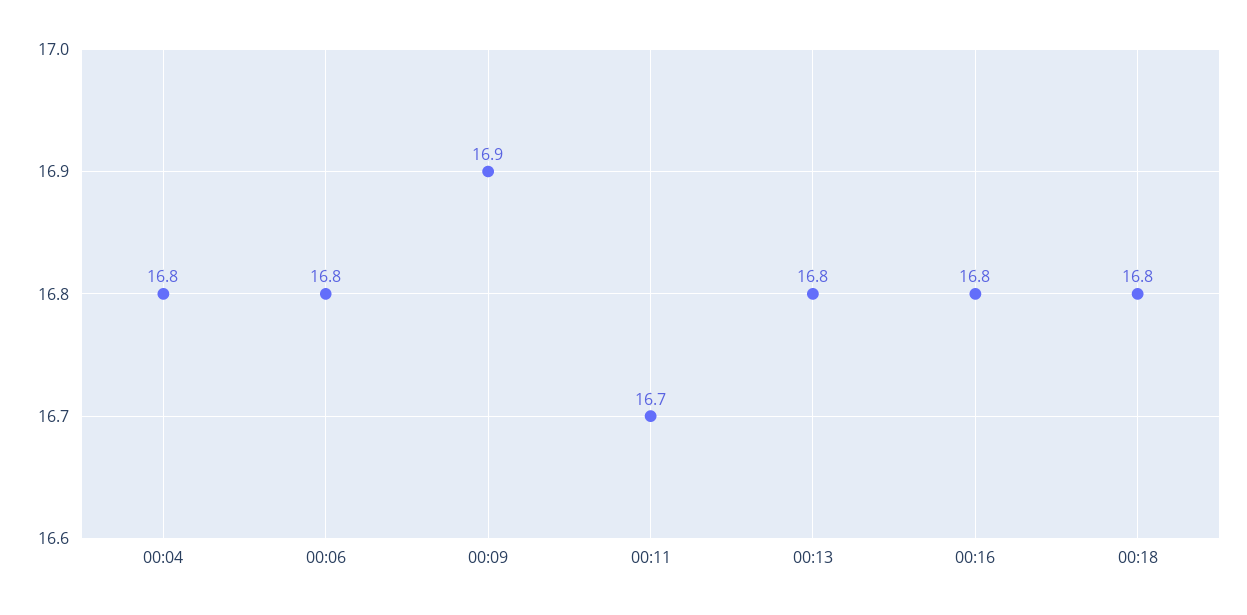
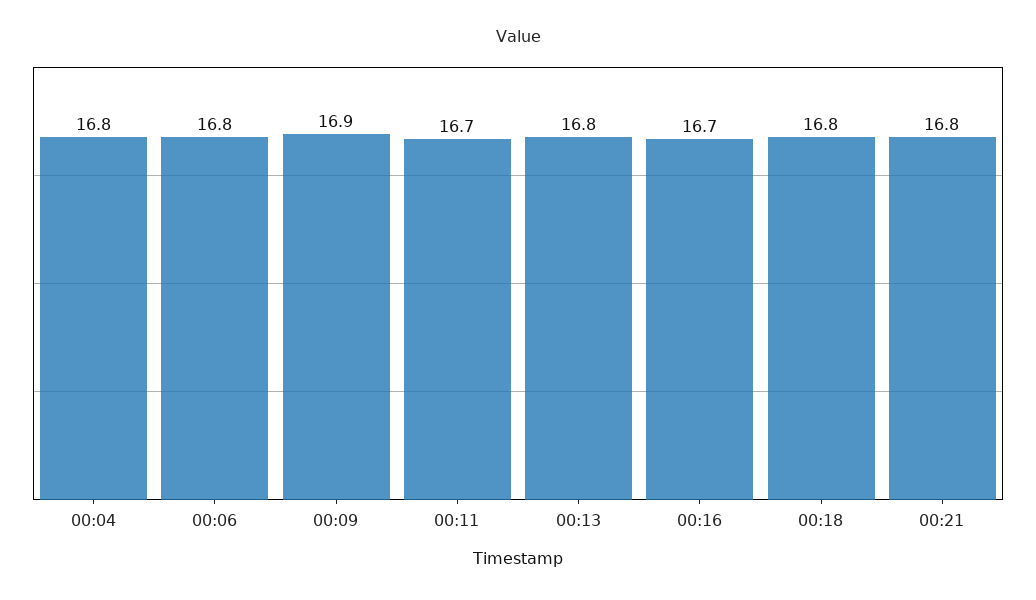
00:16: 16.8 -> 16.7
00:21: none -> 16.8

